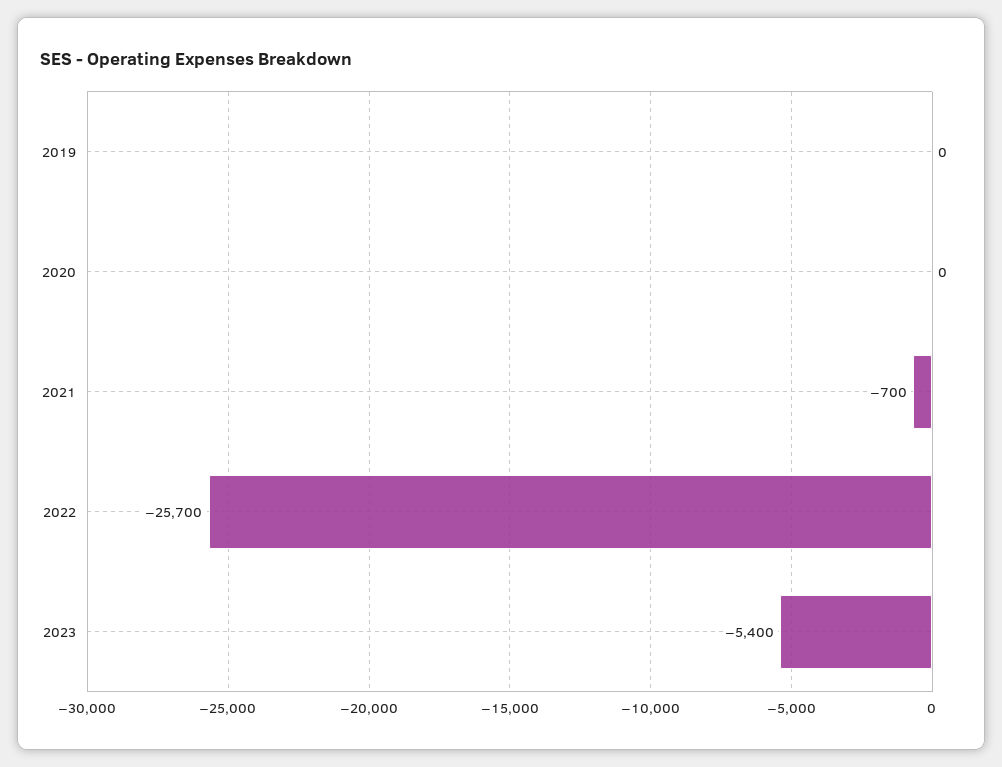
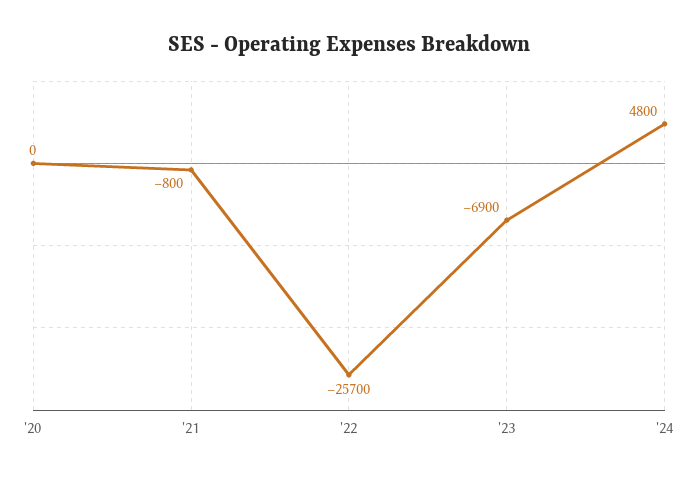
2019: 0 -> none
2021: -700 -> -800
2023: -5400 -> -6900
'24: none -> 4800

